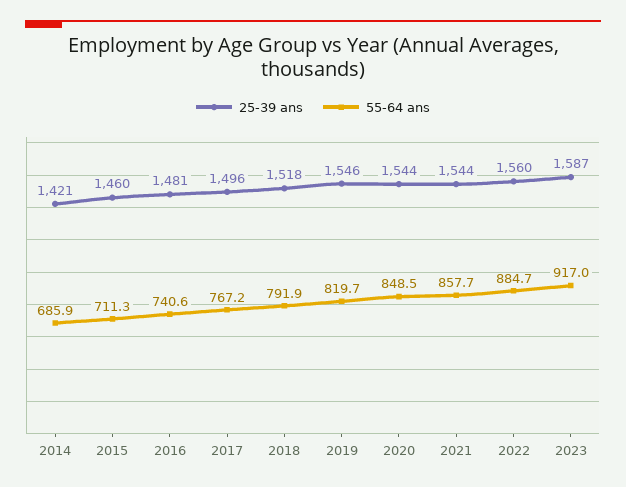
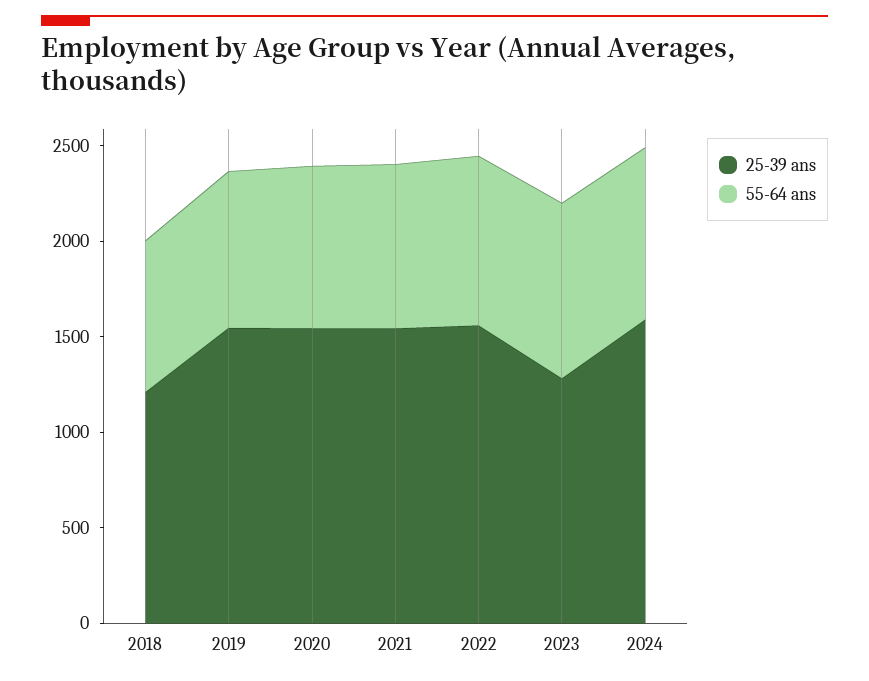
25-39 ans, 2014: 1421 -> none
55-64 ans, 2014: 685.9 -> none
25-39 ans, 2015: 1460 -> none
55-64 ans, 2015: 711.3 -> none
25-39 ans, 2016: 1481 -> none
55-64 ans, 2016: 740.6 -> none
25-39 ans, 2017: 1496 -> none
55-64 ans, 2017: 767.2 -> none
25-39 ans, 2018: 1518 -> 1200
25-39 ans, 2023: 1587 -> 1300
25-39 ans, 2024: none -> 1600
55-64 ans, 2024: none -> 900

